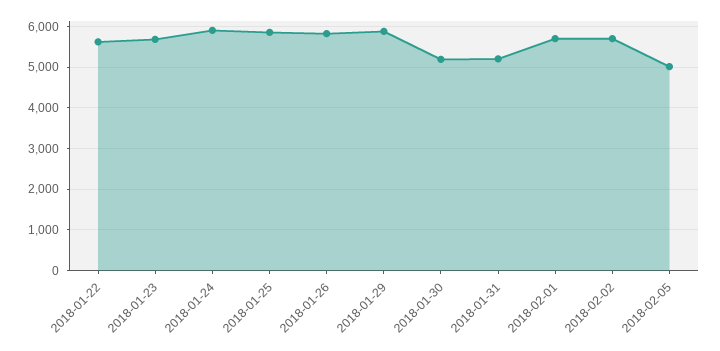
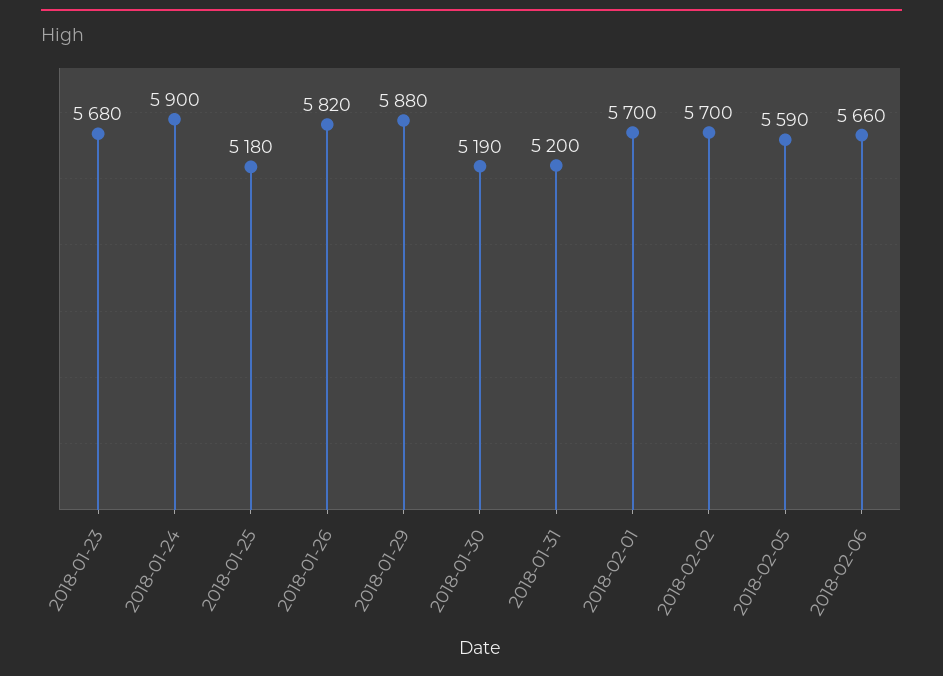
2018-01-22: 5600 -> none
2018-01-25: 5800 -> 5180
2018-02-05: 5000 -> 5590
2018-02-06: none -> 5660

